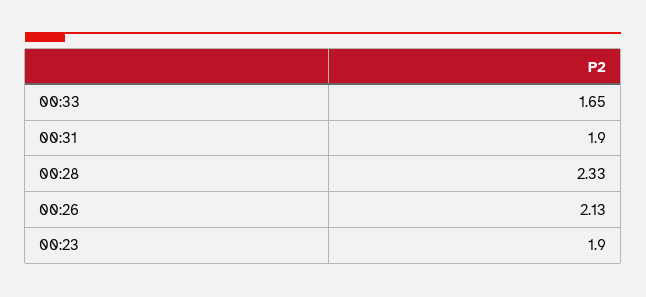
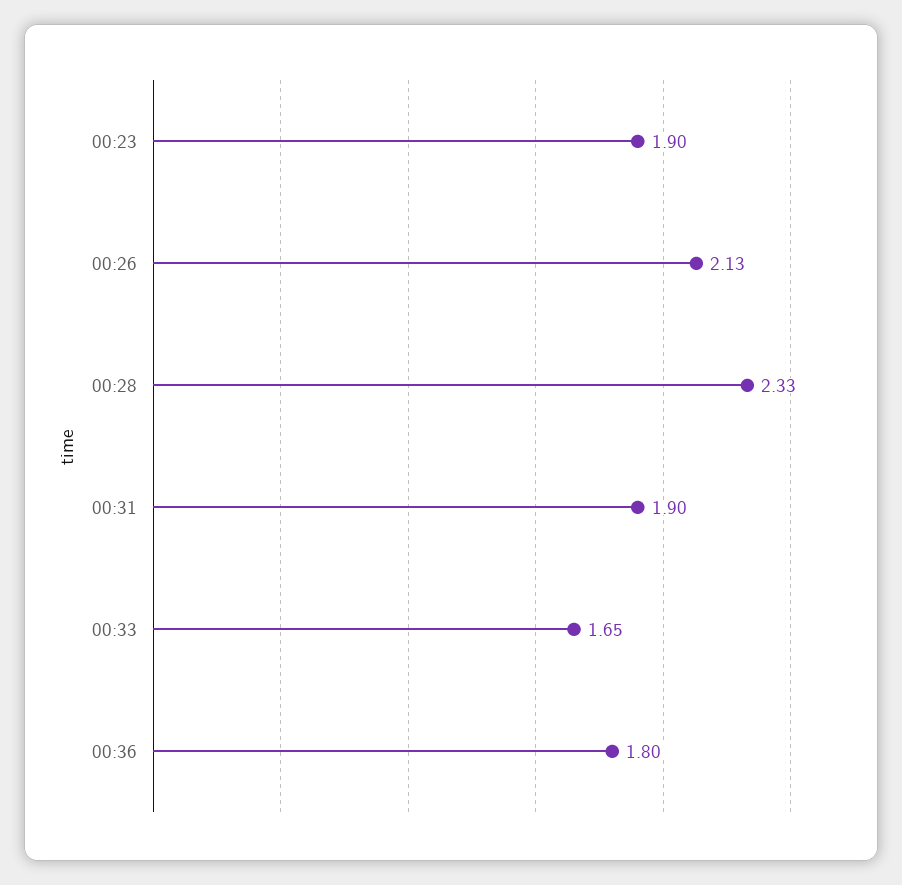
00:36: none -> 1.8

